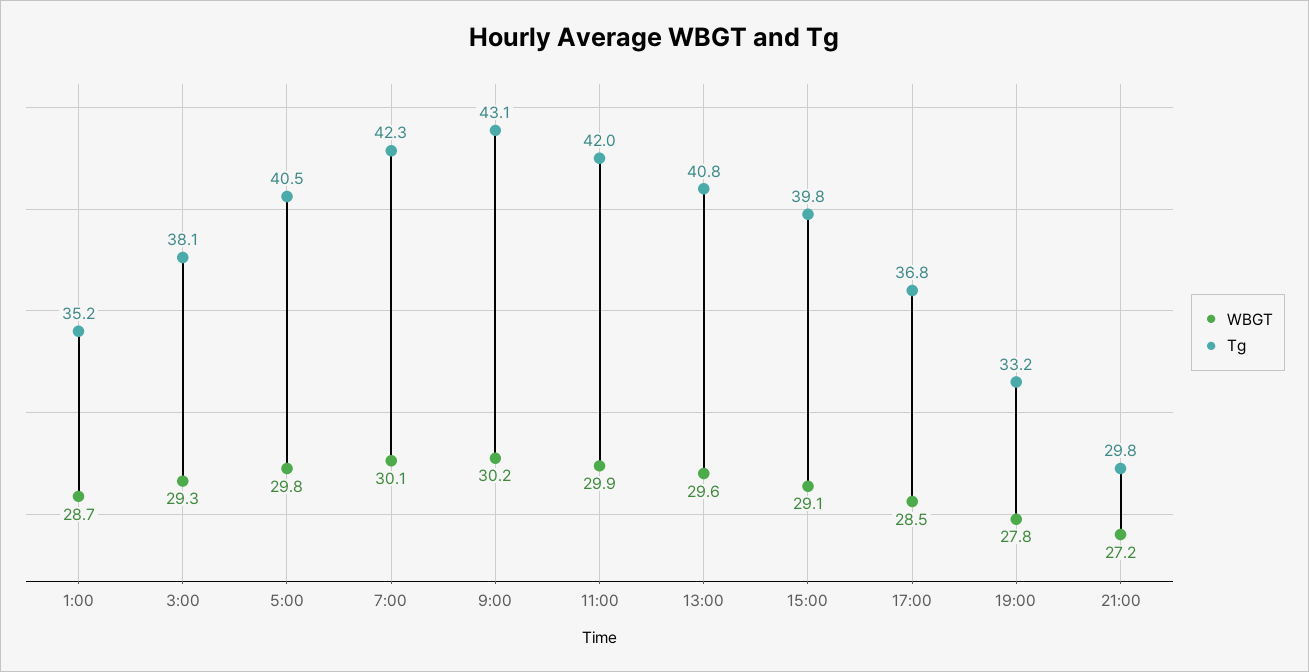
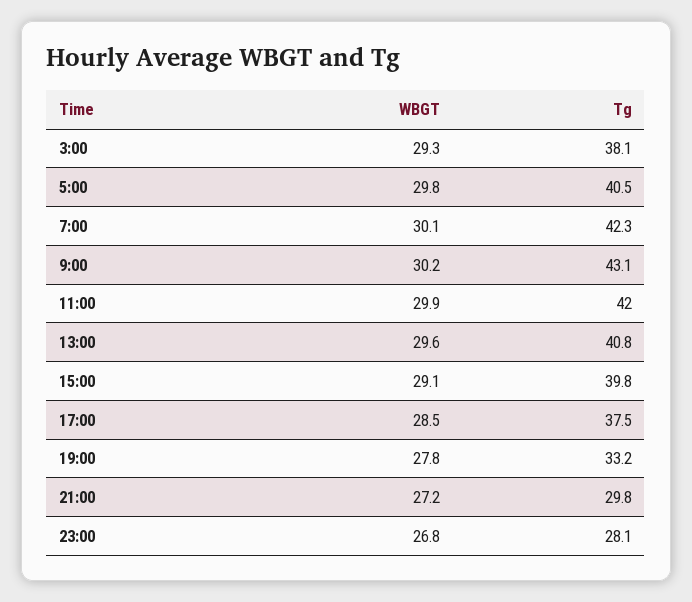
WBGT, 1:00: 28.7 -> none
Tg, 1:00: 35.2 -> none
Tg, 17:00: 36.8 -> 37.5
WBGT, 23:00: none -> 26.8
Tg, 23:00: none -> 28.1

